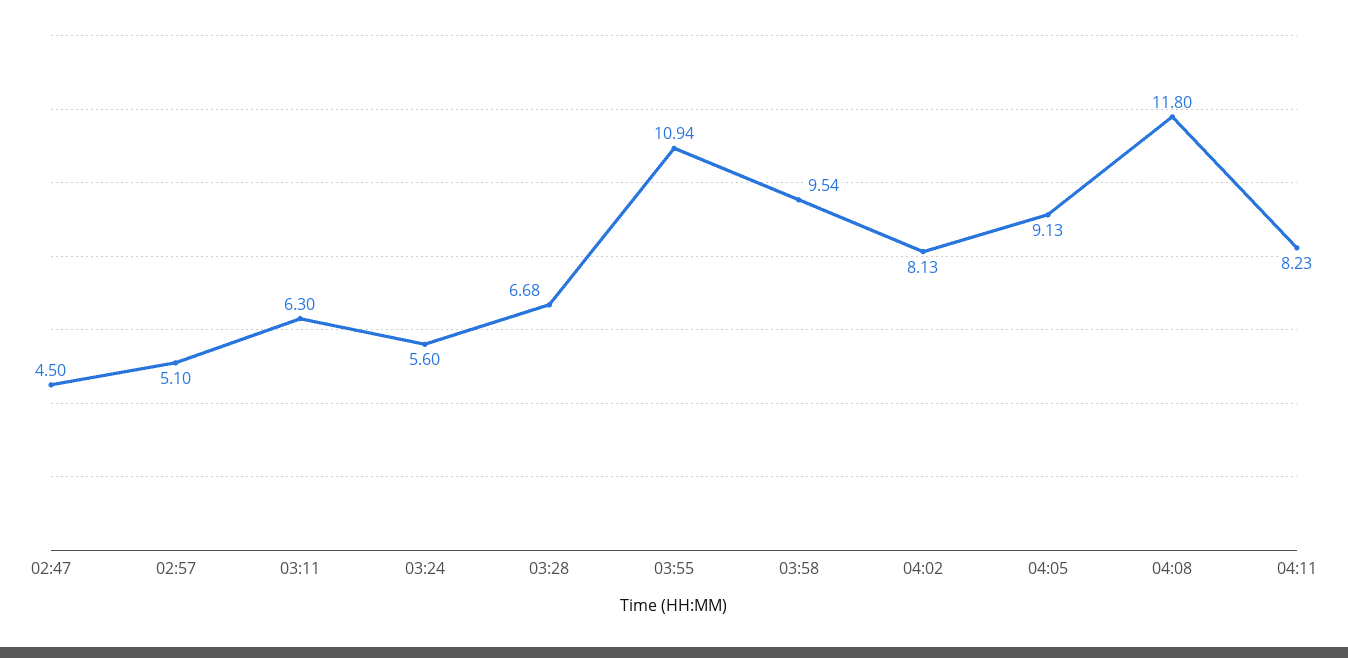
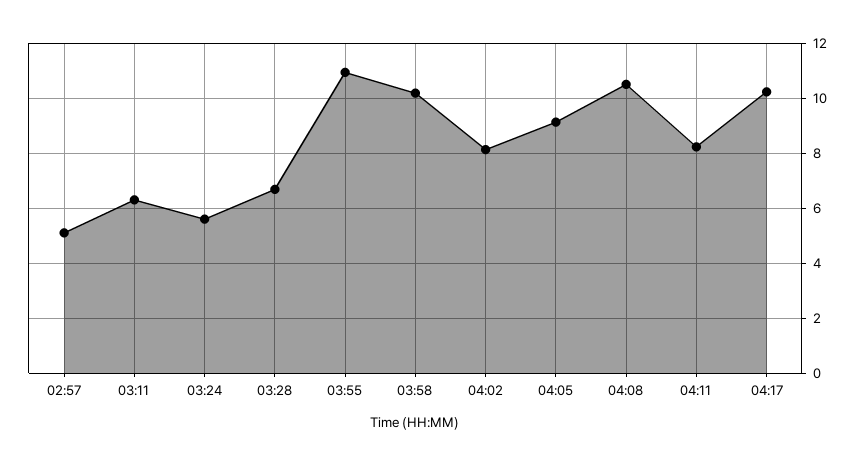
02:47: 4.5 -> none
03:58: 9.54 -> 10.25
04:08: 11.8 -> 10.5
04:17: none -> 10.25

